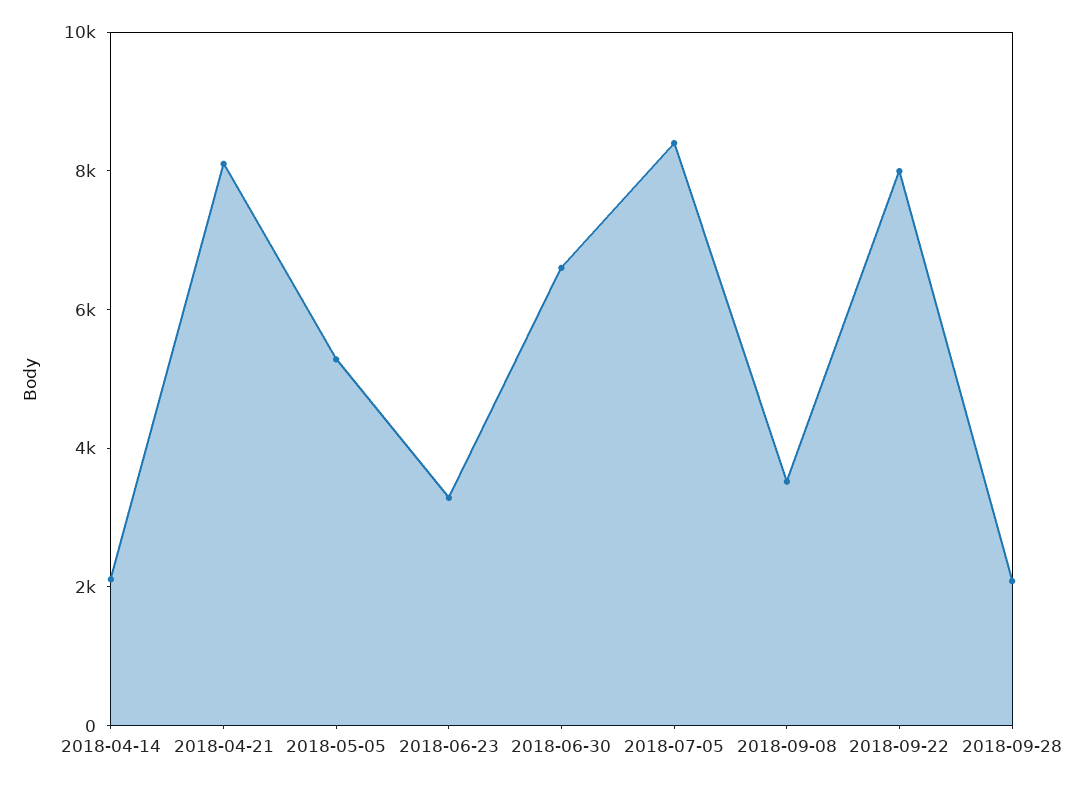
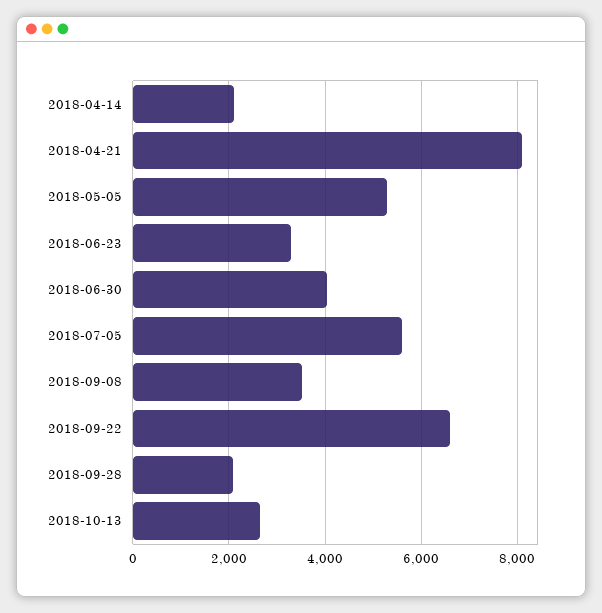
2018-06-30: 6500 -> 4000
2018-07-05: 8500 -> 5600
2018-09-22: 8000 -> 6600
2018-10-13: none -> 2600

